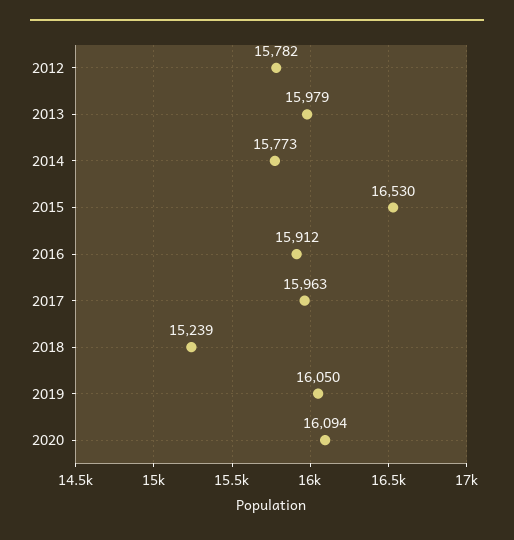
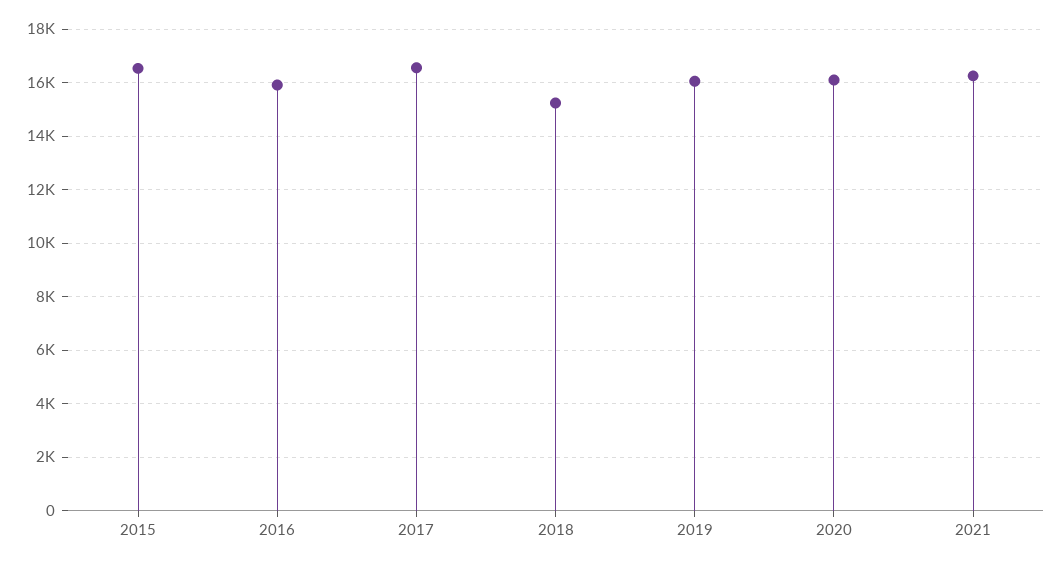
2012: 15782 -> none
2013: 15979 -> none
2014: 15773 -> none
2017: 15963 -> 16500
2021: none -> 16250

